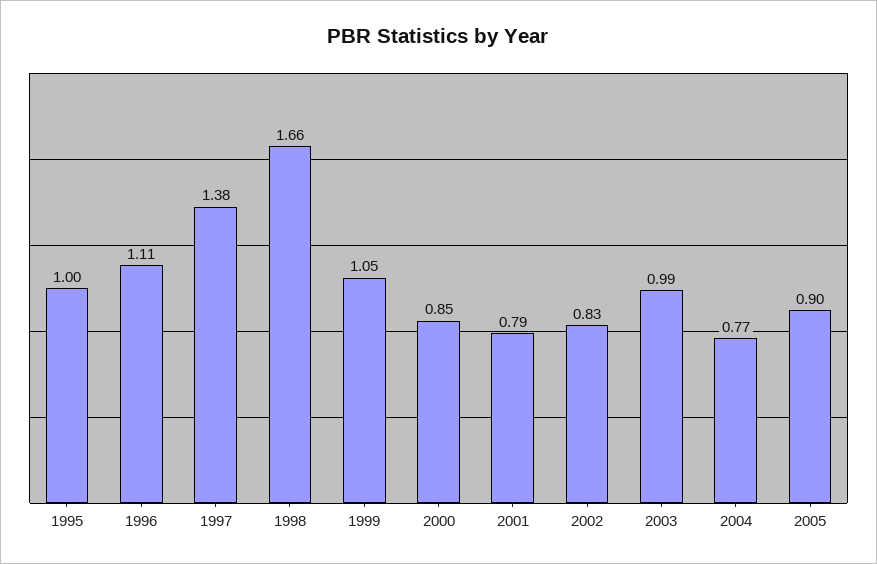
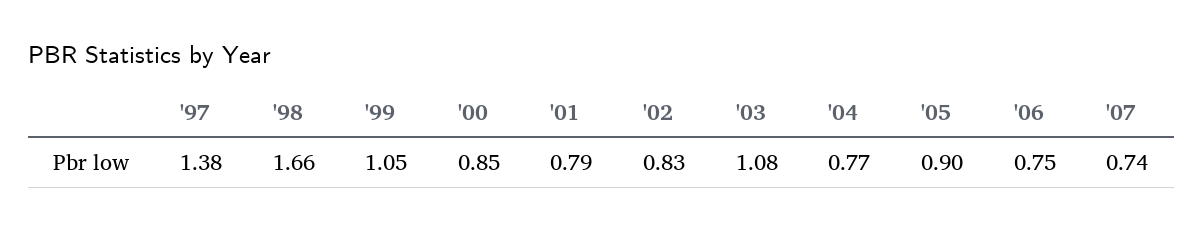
1995: 1 -> none
1996: 1.11 -> none
2003: 0.99 -> 1.08
'06: none -> 0.75
'07: none -> 0.74

